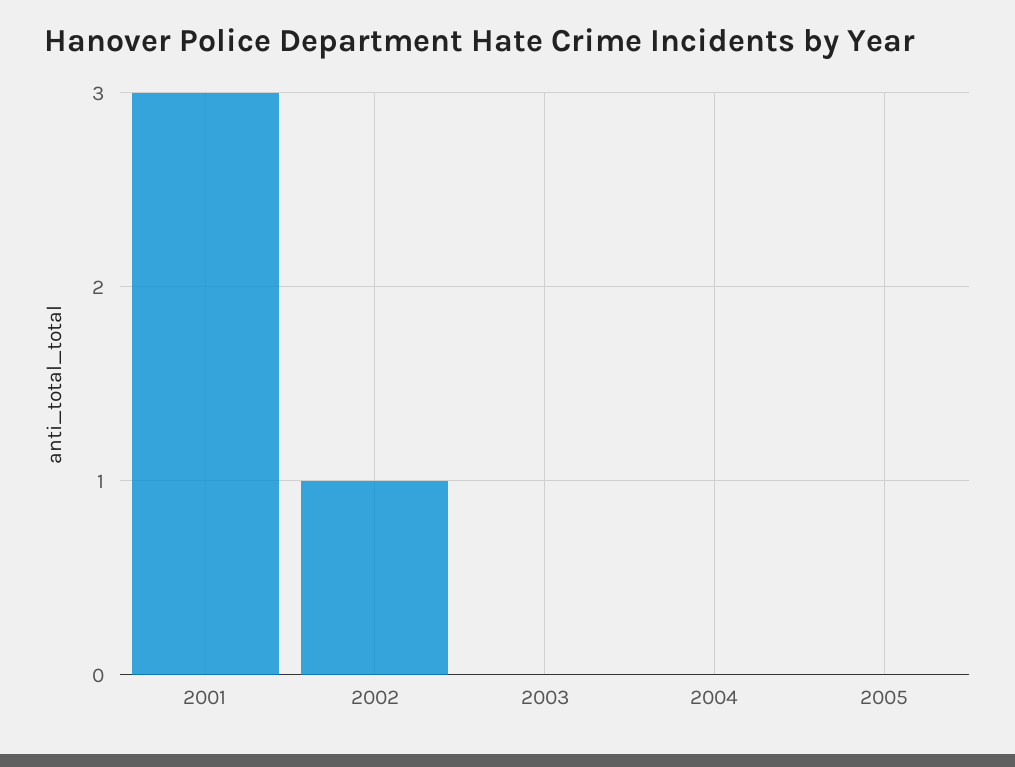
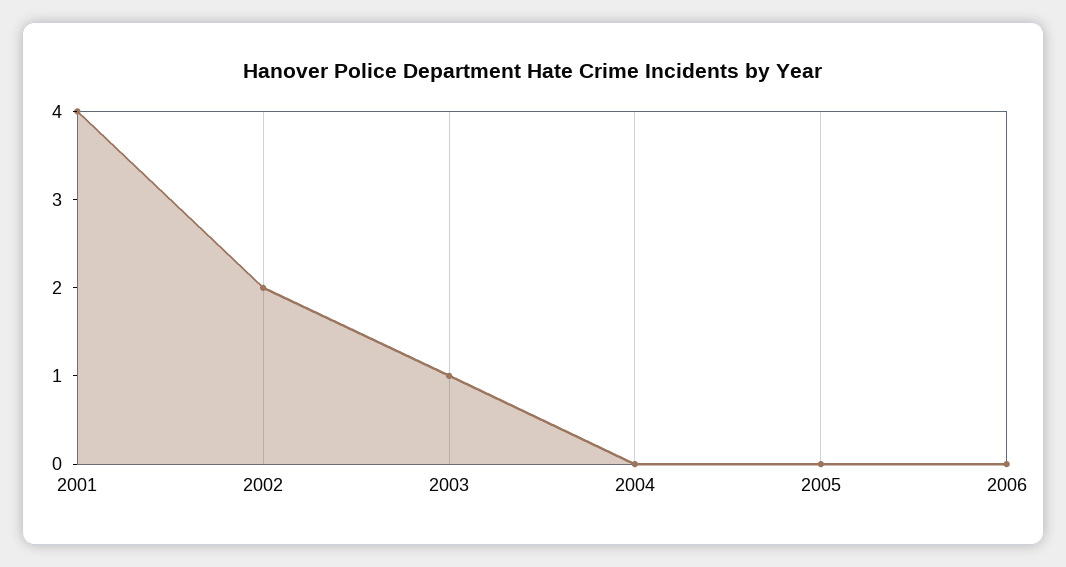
2001: 3 -> 4
2002: 1 -> 2
2003: 0 -> 1
2006: none -> 0

